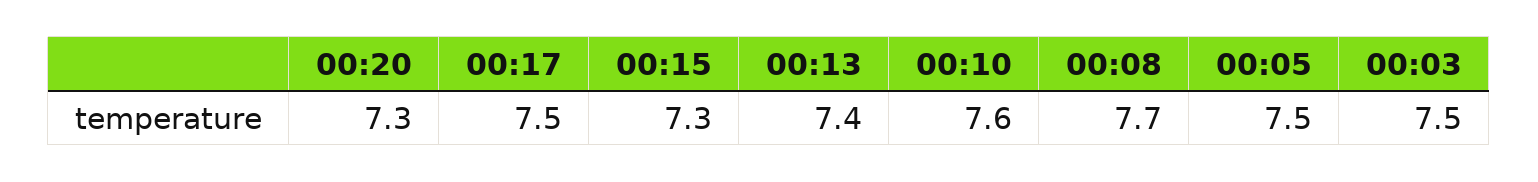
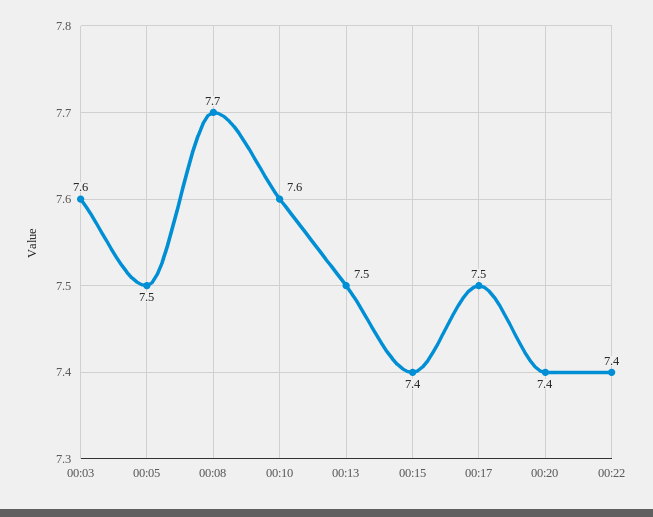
00:20: 7.3 -> 7.4
00:15: 7.3 -> 7.4
00:13: 7.4 -> 7.5
00:03: 7.5 -> 7.6
00:22: none -> 7.4

